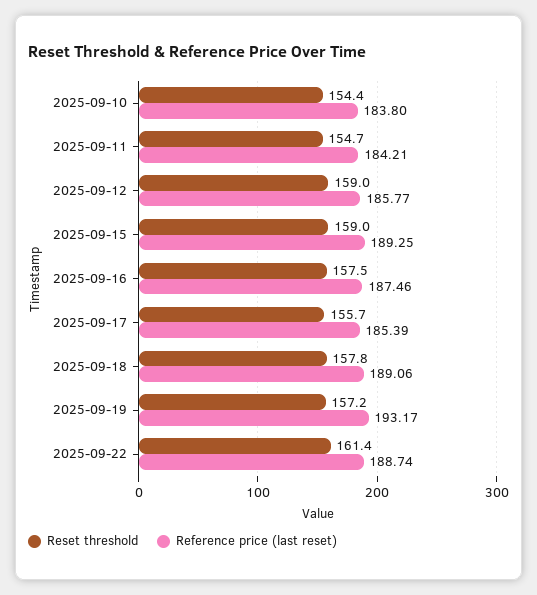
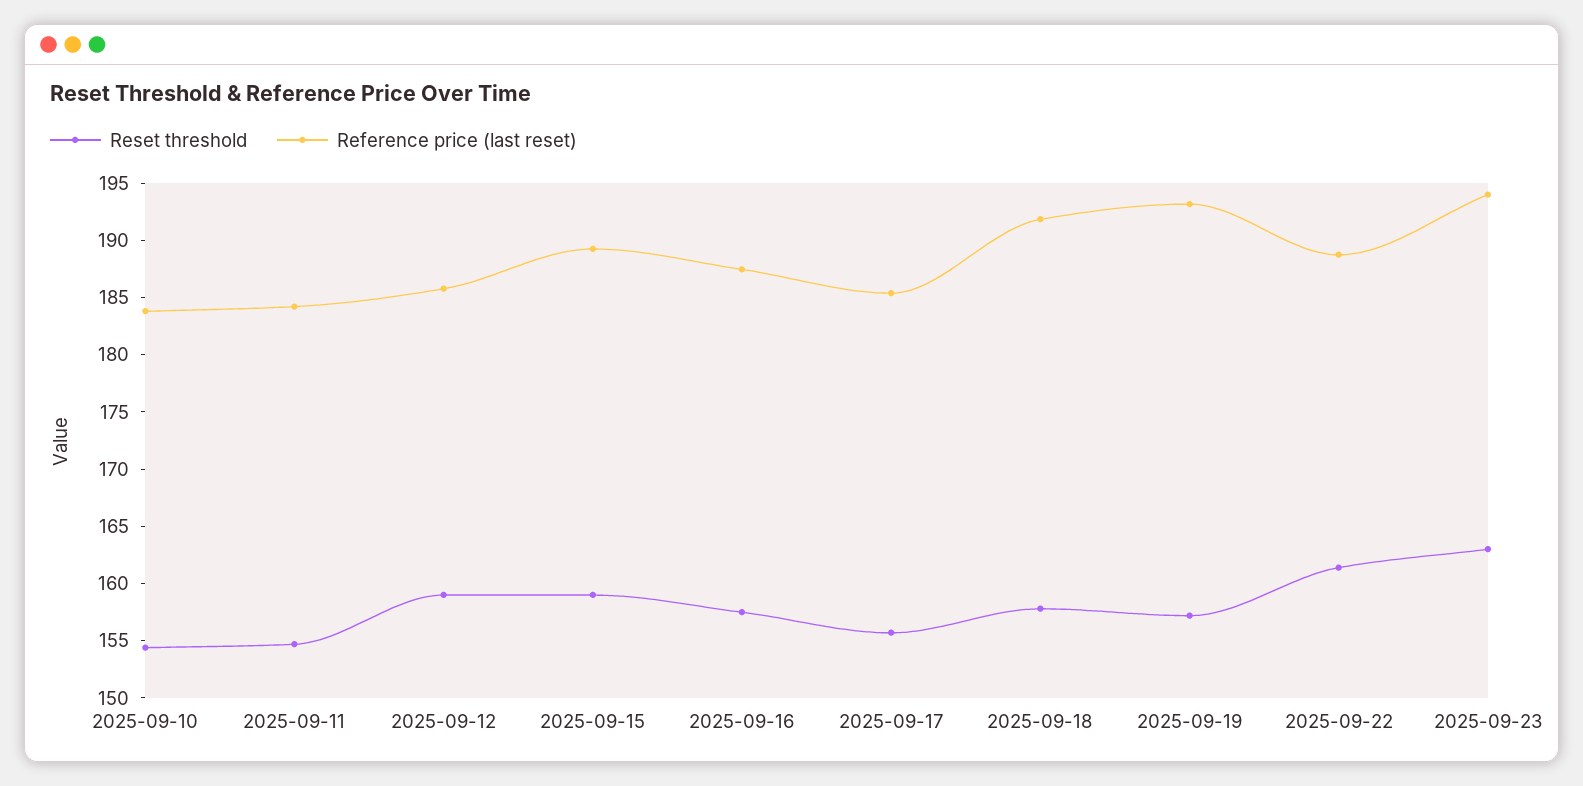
Reference price (last reset), 2025-09-18: 189.06 -> 192
Reset threshold, 2025-09-23: none -> 163
Reference price (last reset), 2025-09-23: none -> 194

